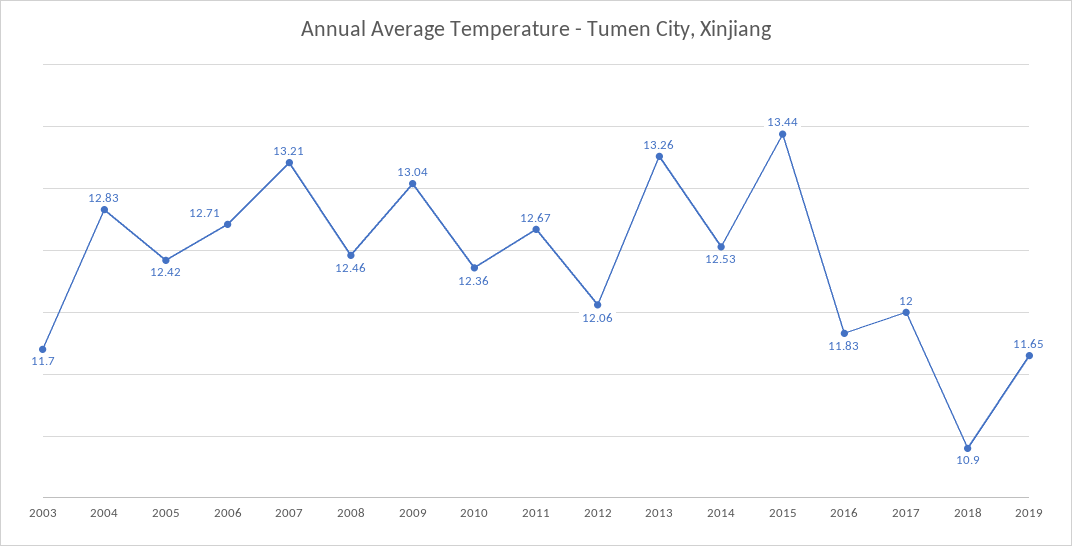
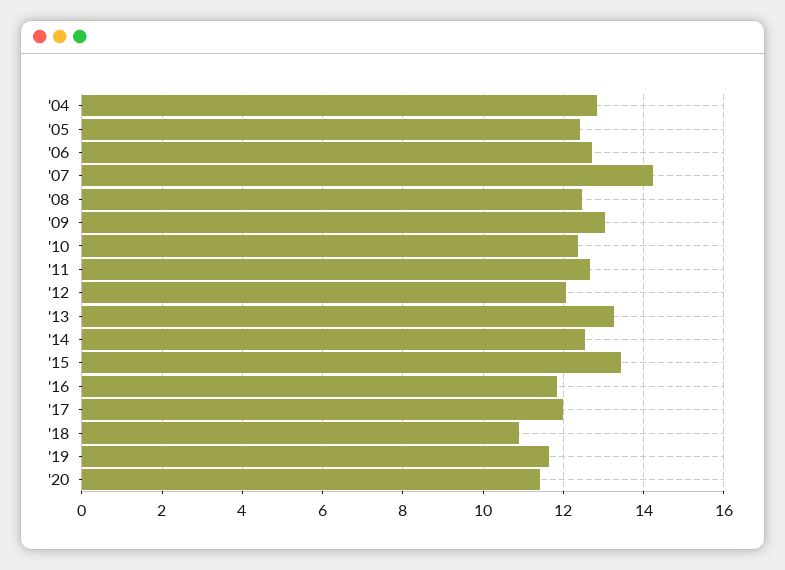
2003: 11.7 -> none
2007: 13.21 -> 14.2
'20: none -> 11.4

